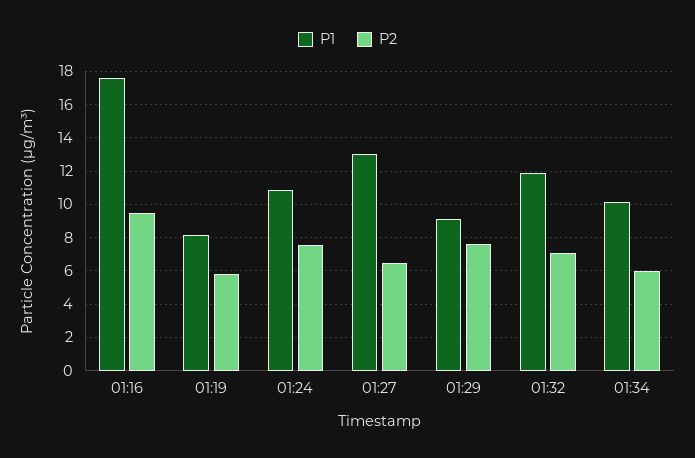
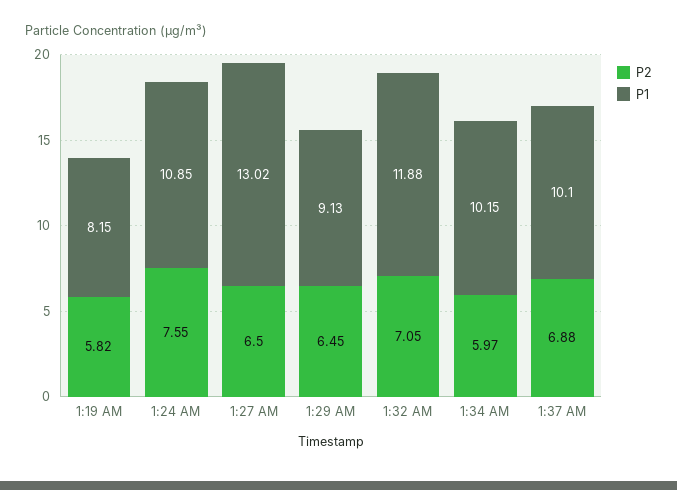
P1, 01:16: 17.5 -> none
P2, 01:16: 9.5 -> none
P2, 01:29: 7.5 -> 6.45
P2, 1:37 AM: none -> 6.88
P1, 1:37 AM: none -> 10.1

